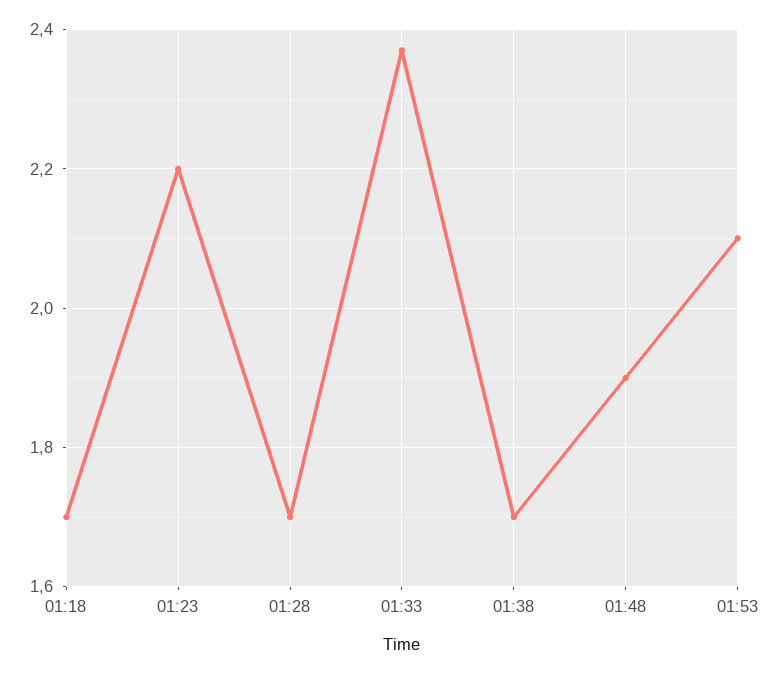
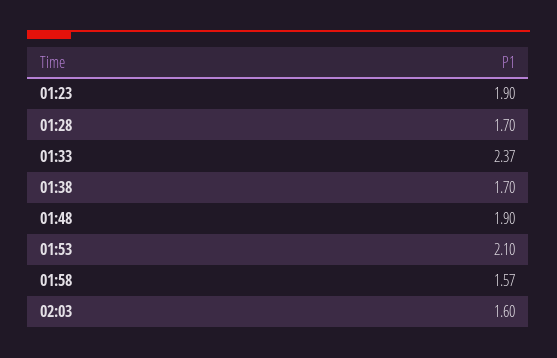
01:18: 1.7 -> none
01:23: 2.2 -> 1.9
01:58: none -> 1.57
02:03: none -> 1.6

